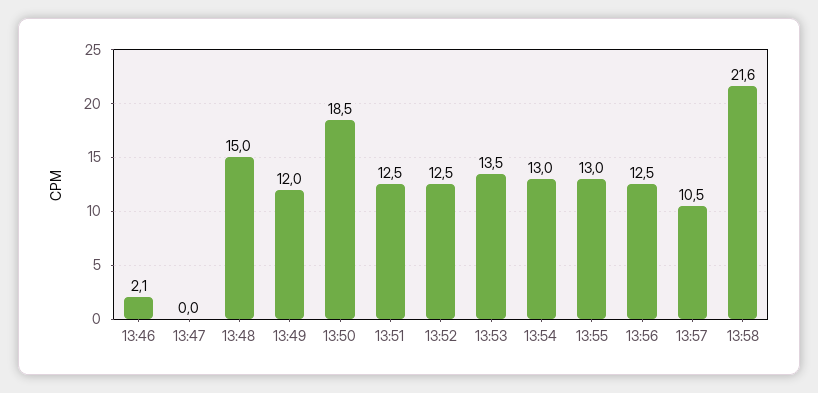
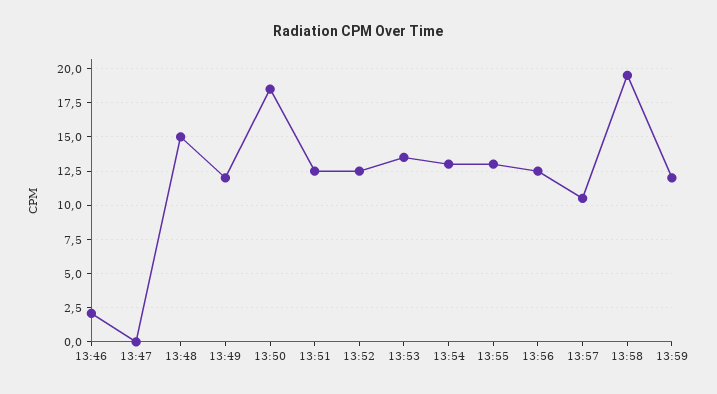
13:58: 21.6 -> 19.5
13:59: none -> 12

